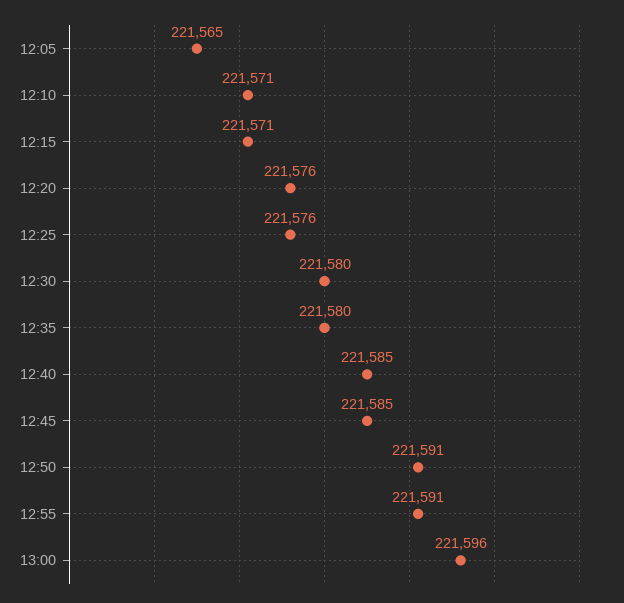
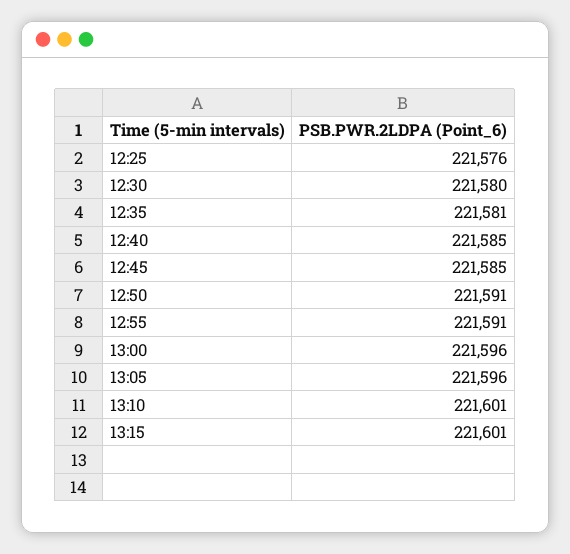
12:05: 221565 -> none
12:10: 221571 -> none
12:15: 221571 -> none
12:20: 221576 -> none
12:35: 221580 -> 221581
13:05: none -> 221596
13:10: none -> 221601
13:15: none -> 221601

